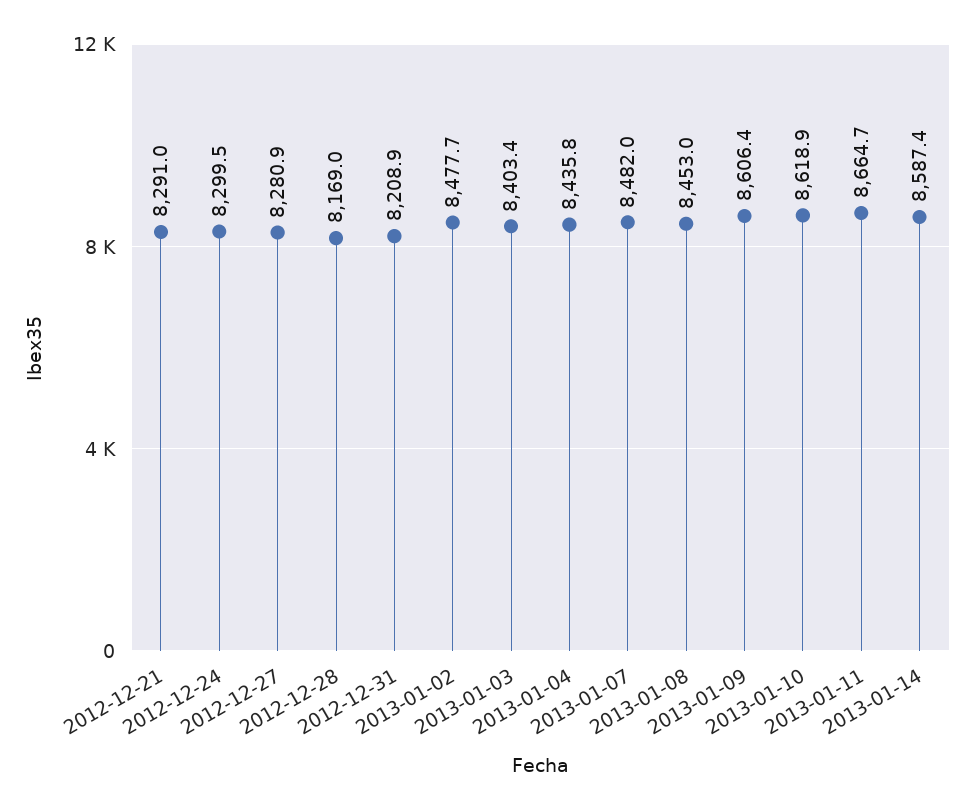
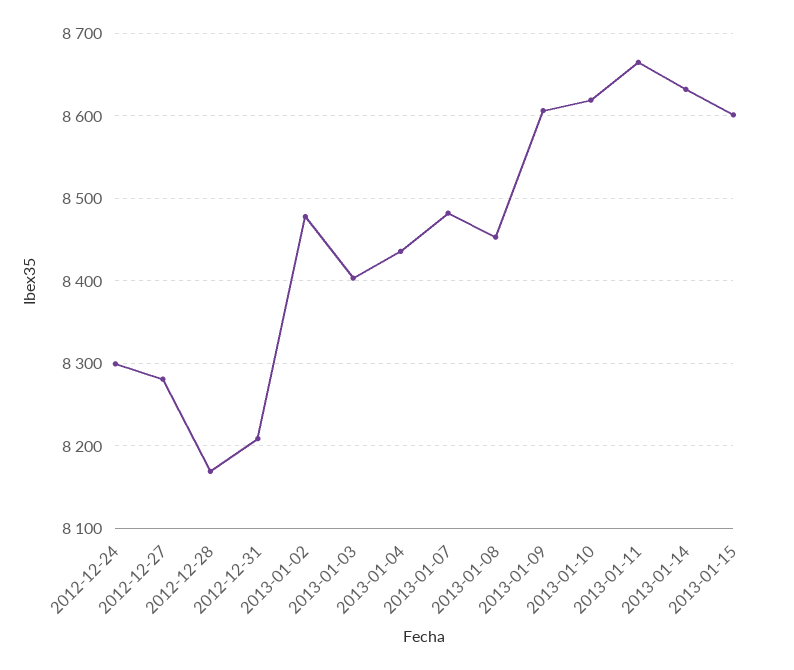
2012-12-21: 8291 -> none
2013-01-14: 8587.4 -> 8630
2013-01-15: none -> 8600

